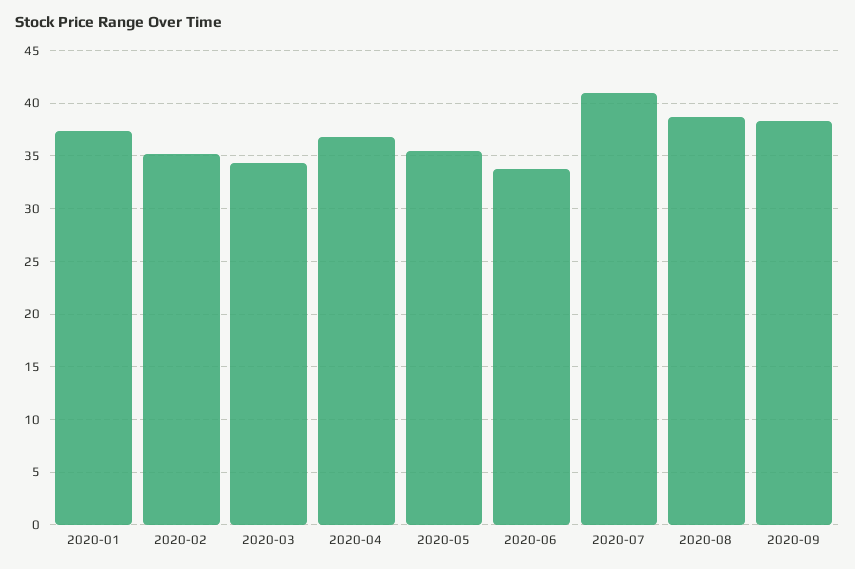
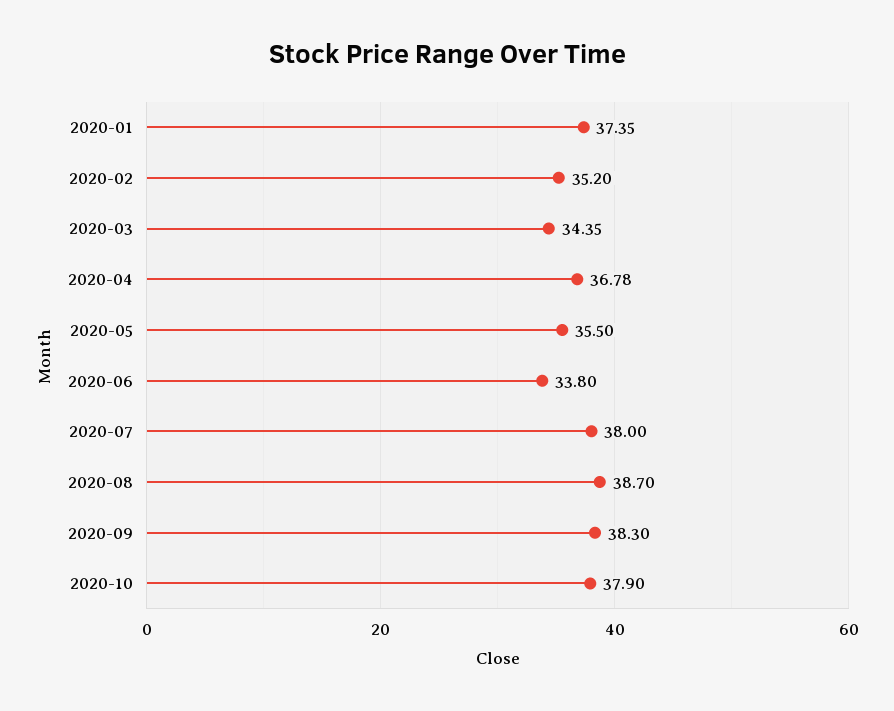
2020-07: 41 -> 38
2020-10: none -> 37.9

